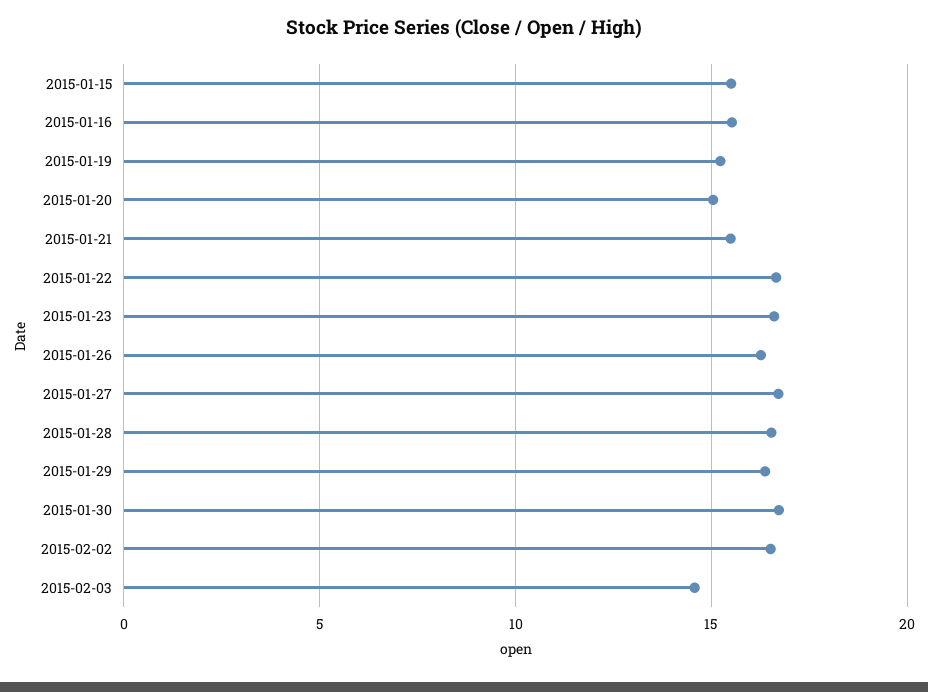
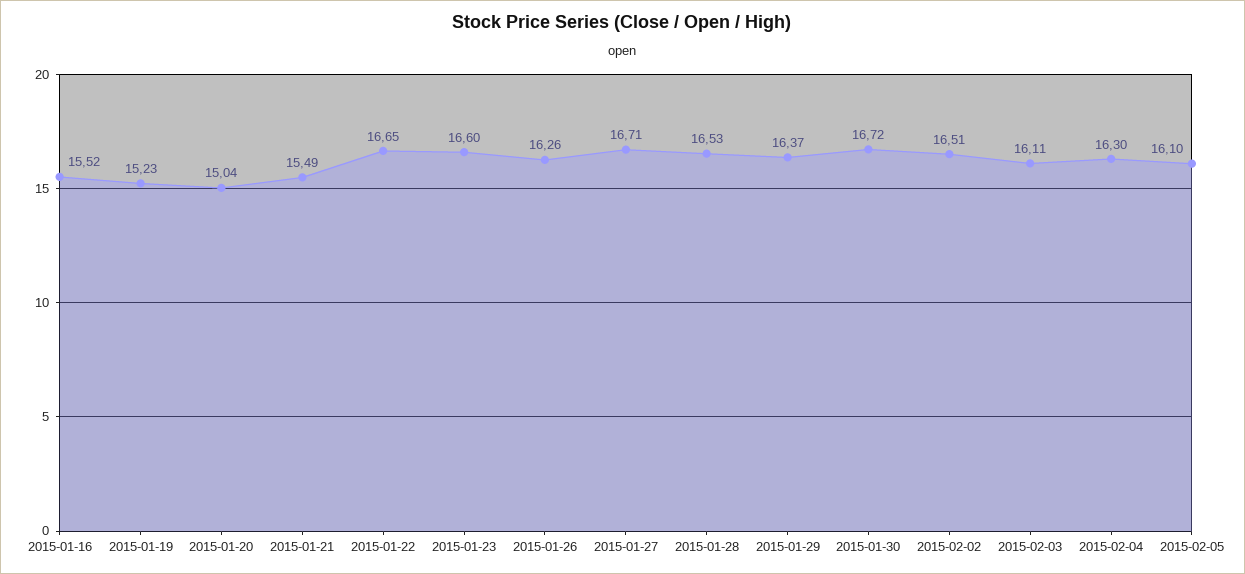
2015-01-15: 15.5 -> none
2015-02-03: 14.5 -> 16.11
2015-02-04: none -> 16.3
2015-02-05: none -> 16.1

